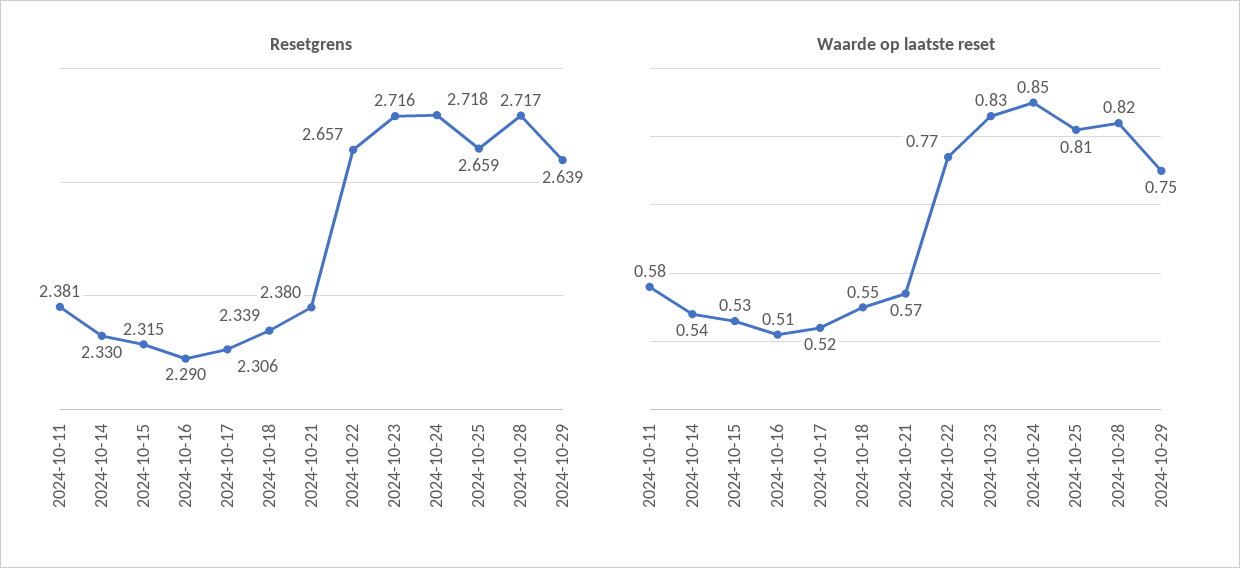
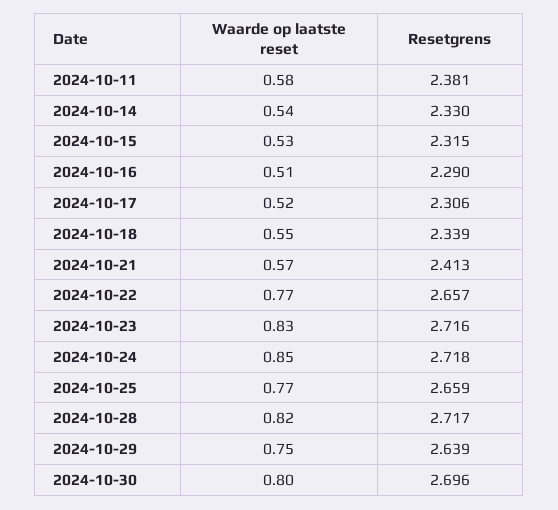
Resetgrens, 2024-10-21: 2.38 -> 2.413
Waarde op laatste reset, 2024-10-25: 0.81 -> 0.77
Waarde op laatste reset, 2024-10-30: none -> 0.8
Resetgrens, 2024-10-30: none -> 2.696

